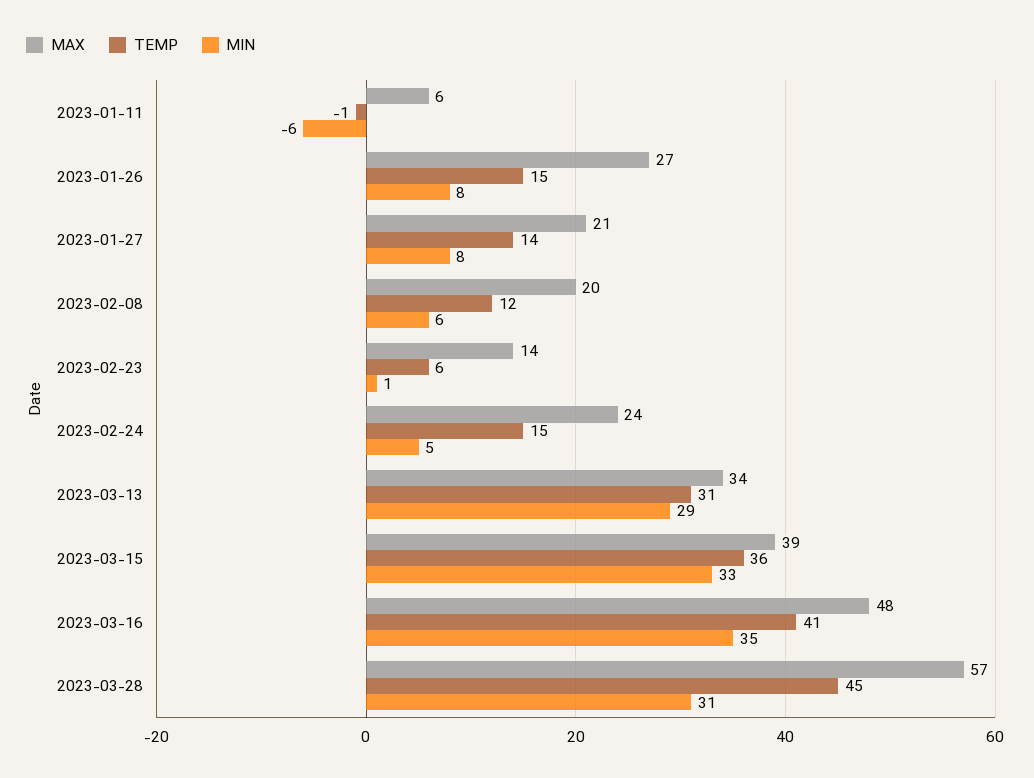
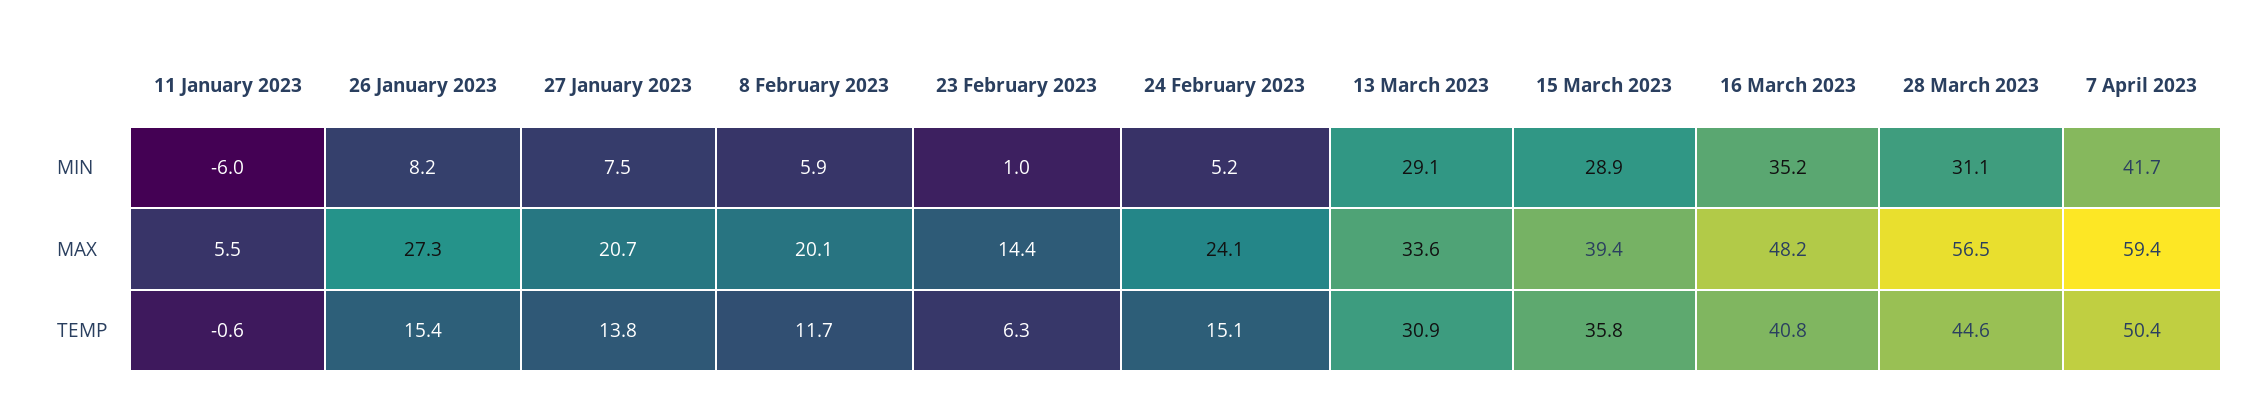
MIN, 2023-03-15: 33 -> 28.9
MIN, 7 April 2023: none -> 41.7
MAX, 7 April 2023: none -> 59.4
TEMP, 7 April 2023: none -> 50.4

